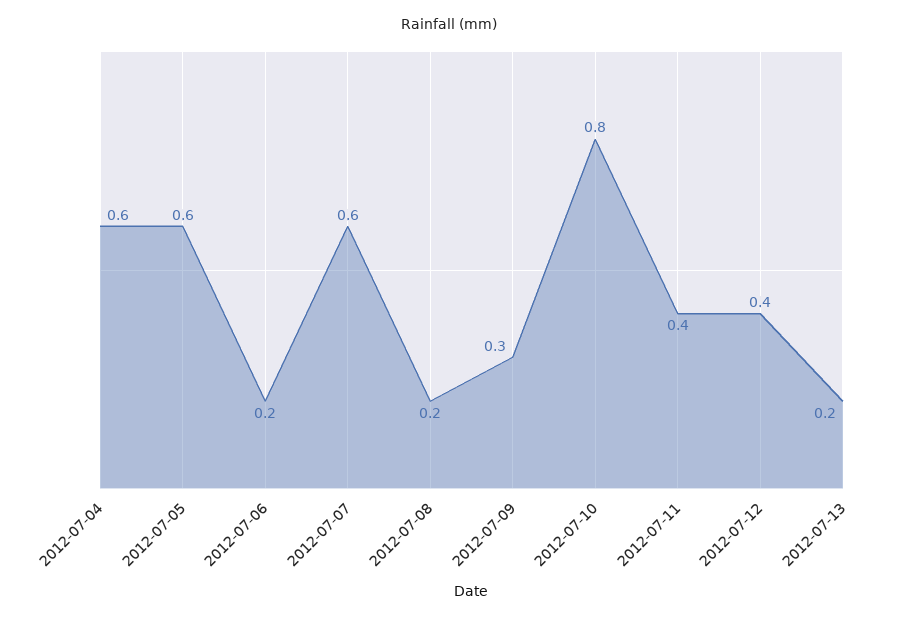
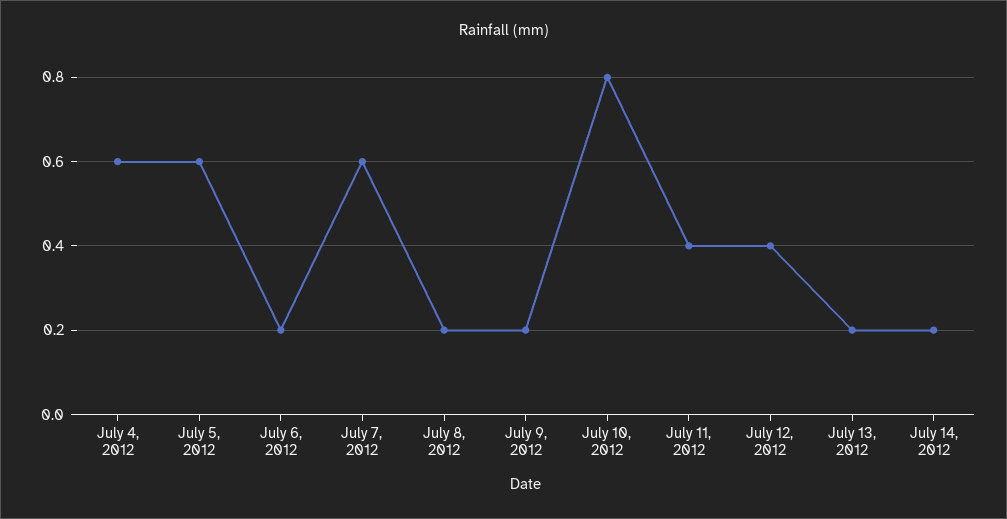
2012-07-09: 0.3 -> 0.2
July 14, 2012: none -> 0.2

